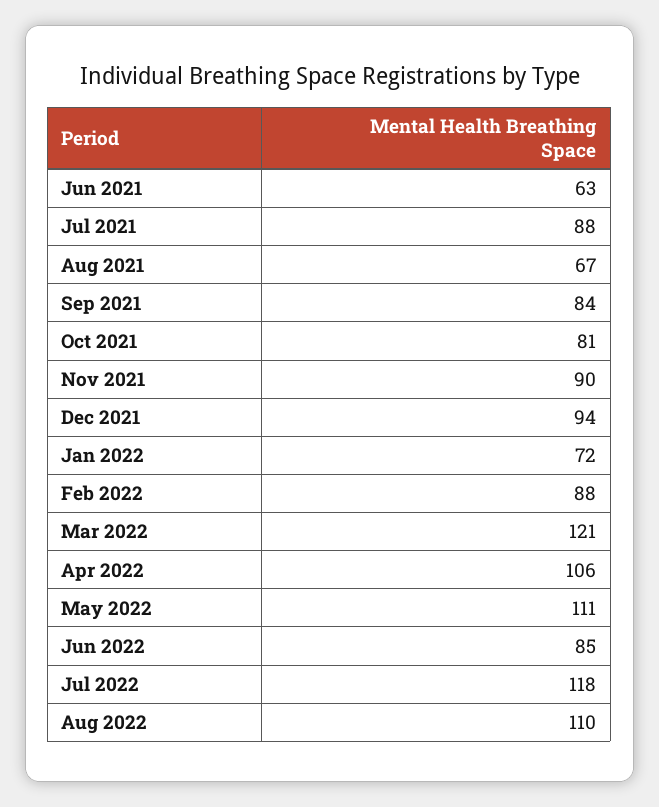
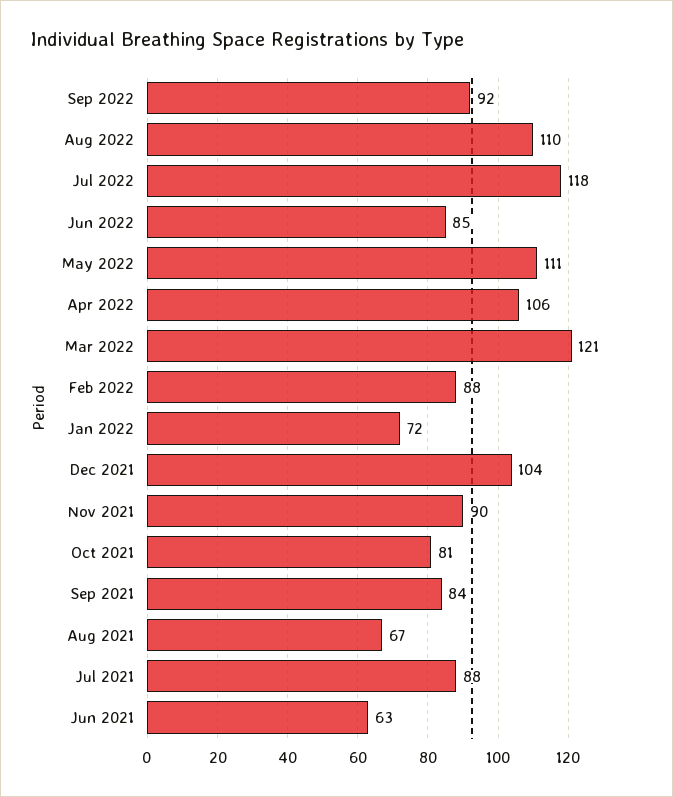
Dec 2021: 94 -> 104
Sep 2022: none -> 92

